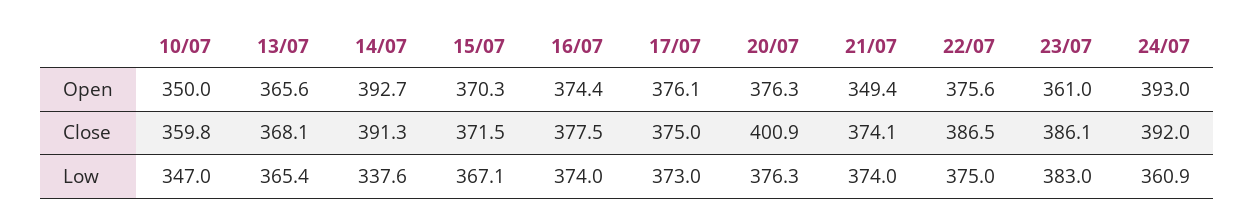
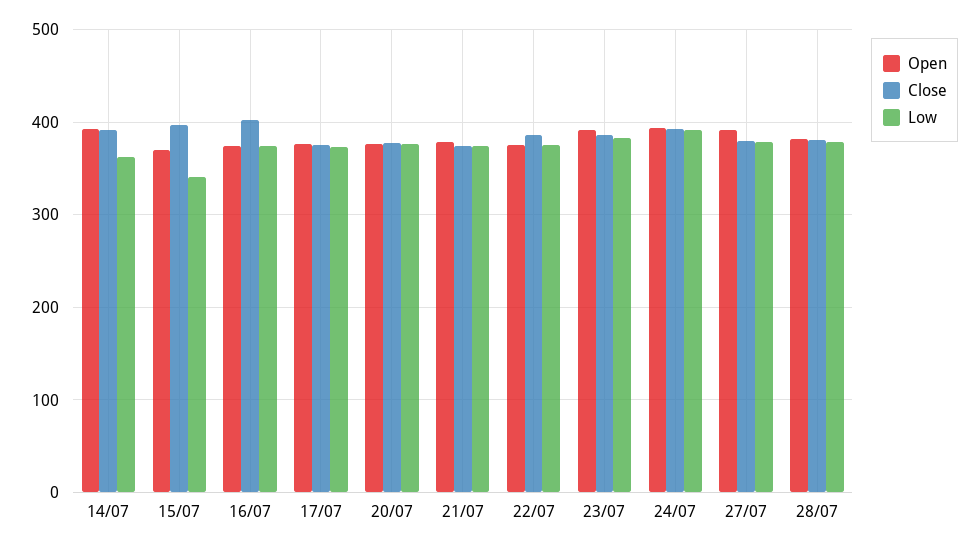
Open, 10/07: 350 -> none
Open, 13/07: 365.6 -> none
Open, 21/07: 349.4 -> 380
Open, 23/07: 361 -> 390
Close, 10/07: 359.8 -> none
Close, 13/07: 368.1 -> none
Close, 15/07: 371.5 -> 400
Close, 16/07: 377.5 -> 400
Close, 20/07: 400.9 -> 380
Low, 10/07: 347 -> none
Low, 13/07: 365.4 -> none
Low, 14/07: 337.6 -> 360
Low, 15/07: 367.1 -> 340
Low, 24/07: 360.9 -> 390
Open, 27/07: none -> 390
Close, 27/07: none -> 380
Low, 27/07: none -> 380
Open, 28/07: none -> 380
Close, 28/07: none -> 380
Low, 28/07: none -> 380

